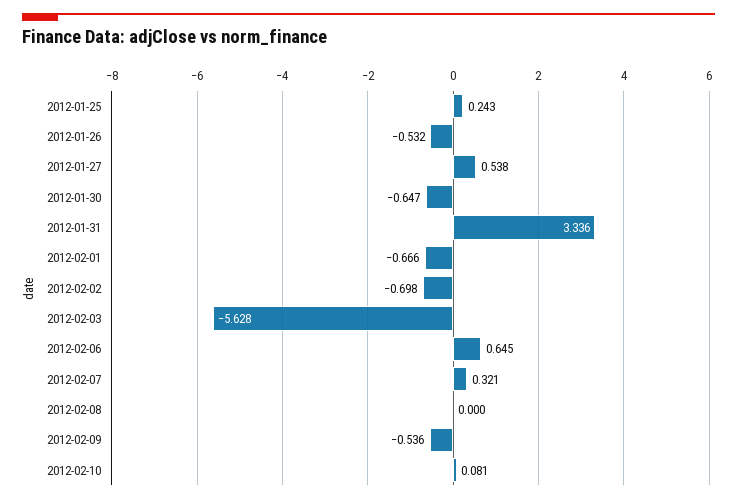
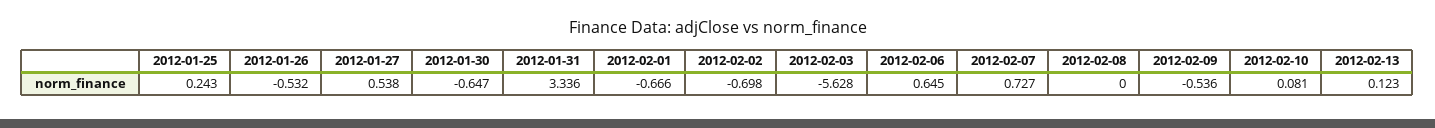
2012-02-07: 0.321 -> 0.727
2012-02-13: none -> 0.123

